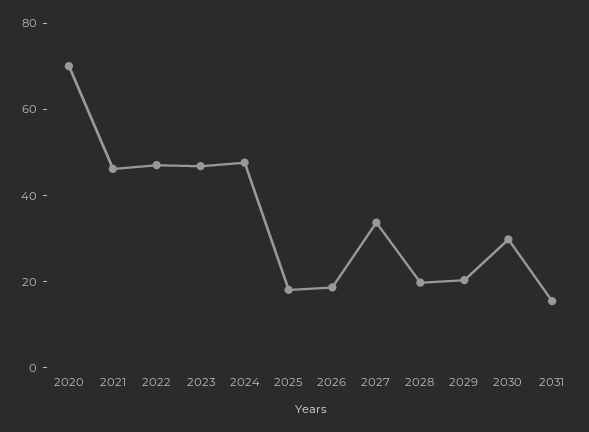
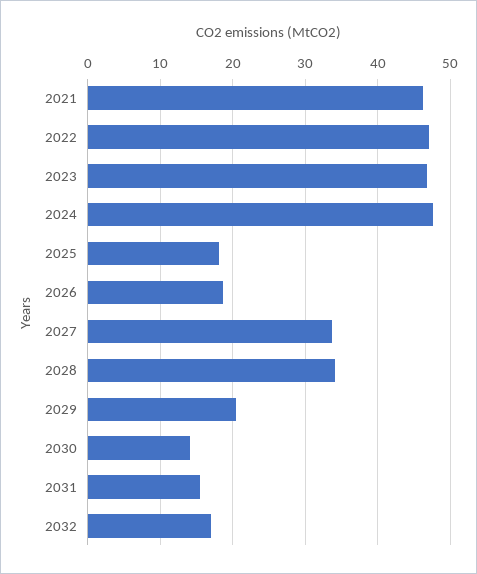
2020: 70 -> none
2028: 20 -> 34
2030: 30 -> 14
2032: none -> 17

